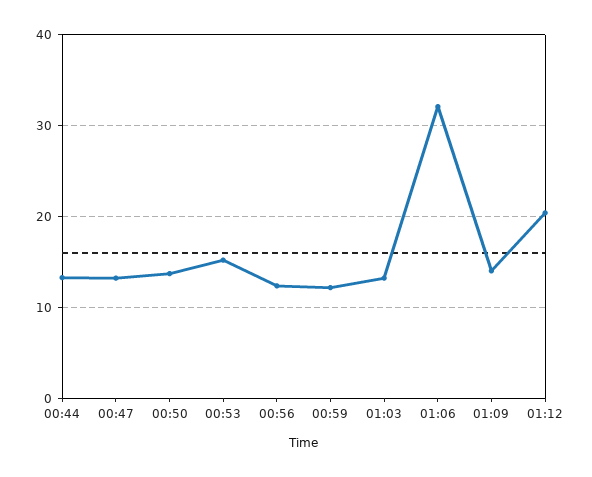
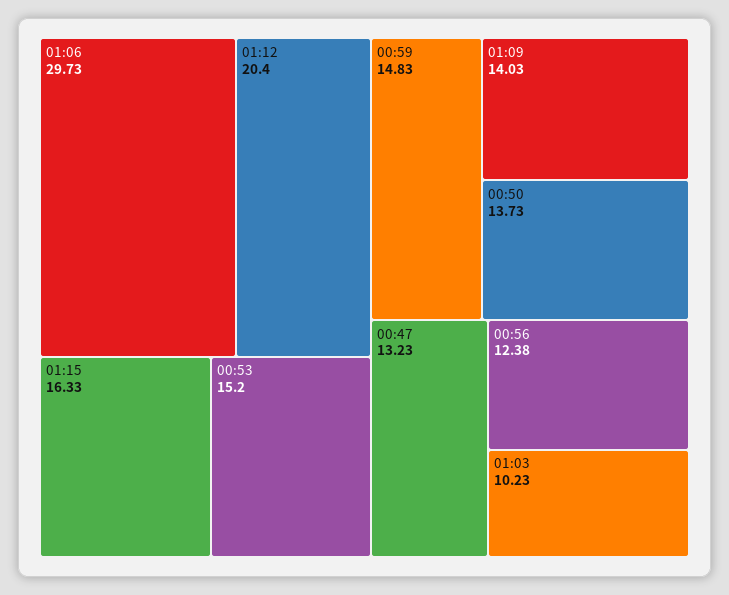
00:44: 13 -> none
00:59: 12 -> 14.83
01:03: 13 -> 10.23
01:06: 32 -> 29.73
01:15: none -> 16.33

